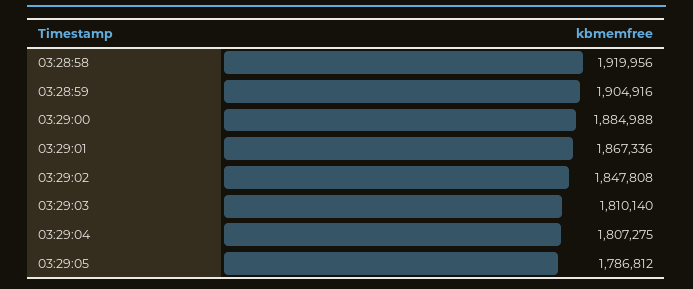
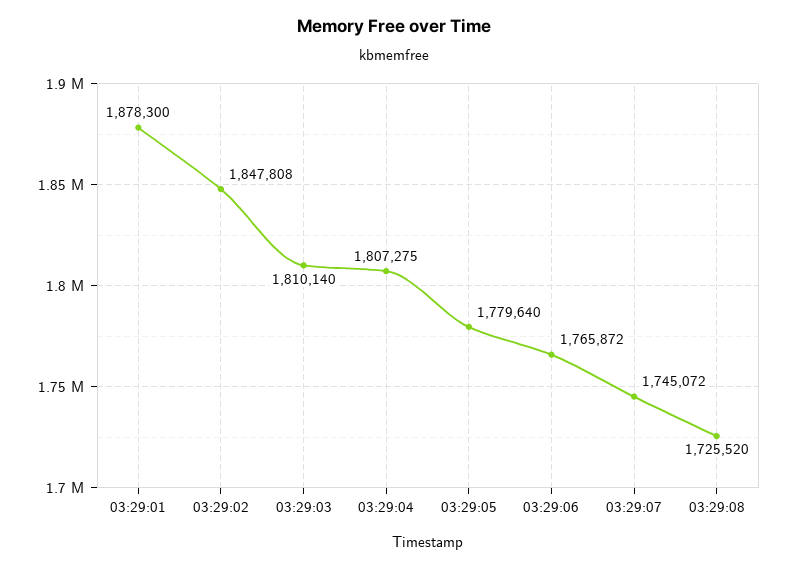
03:28:58: 1919956 -> none
03:28:59: 1904916 -> none
03:29:00: 1884988 -> none
03:29:01: 1867336 -> 1878300
03:29:05: 1786812 -> 1779640
03:29:06: none -> 1765872
03:29:07: none -> 1745072
03:29:08: none -> 1725520

